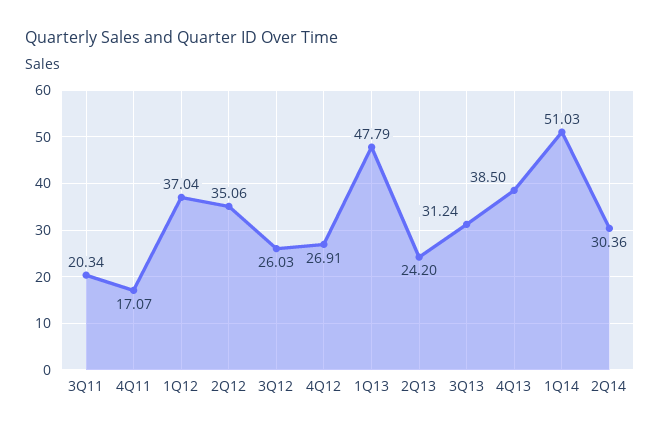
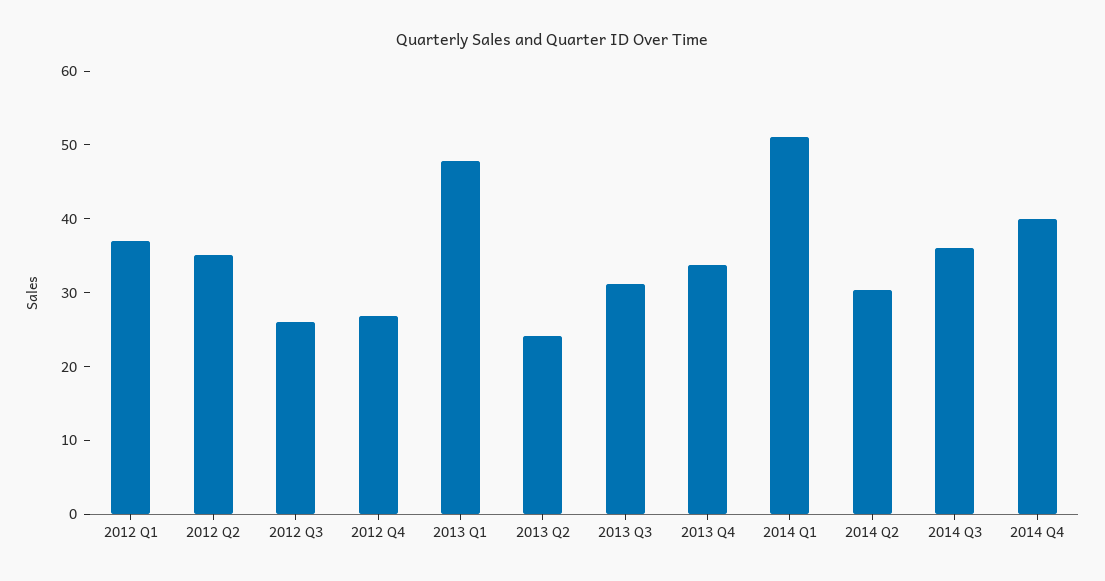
3Q11: 20.34 -> none
4Q11: 17.07 -> none
4Q13: 38.5 -> 34
2014 Q3: none -> 36
2014 Q4: none -> 40

